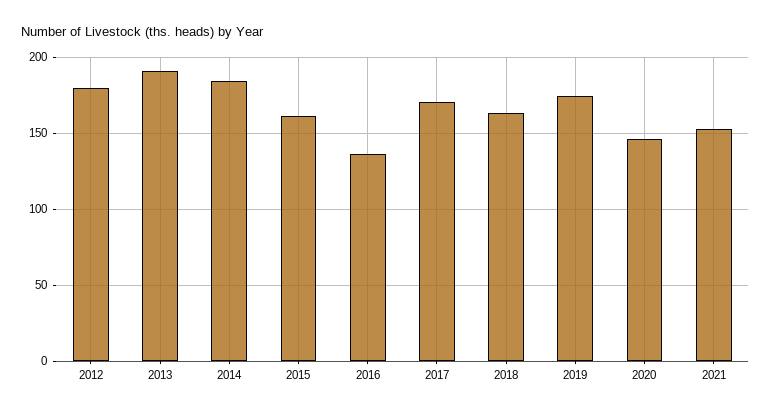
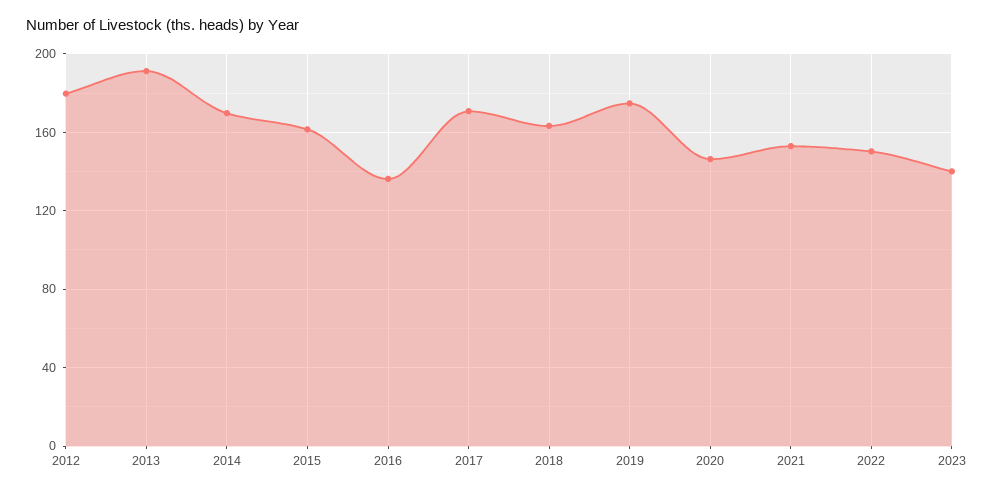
2014: 185 -> 170
2022: none -> 150
2023: none -> 140

